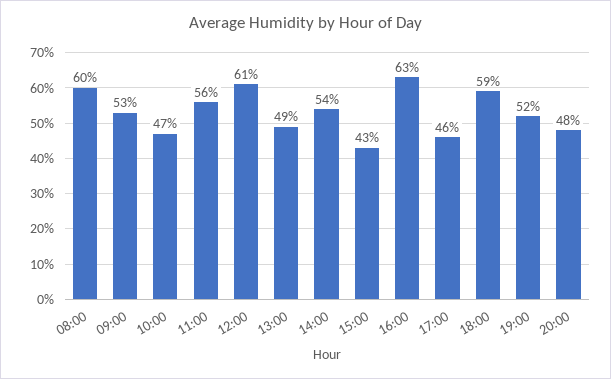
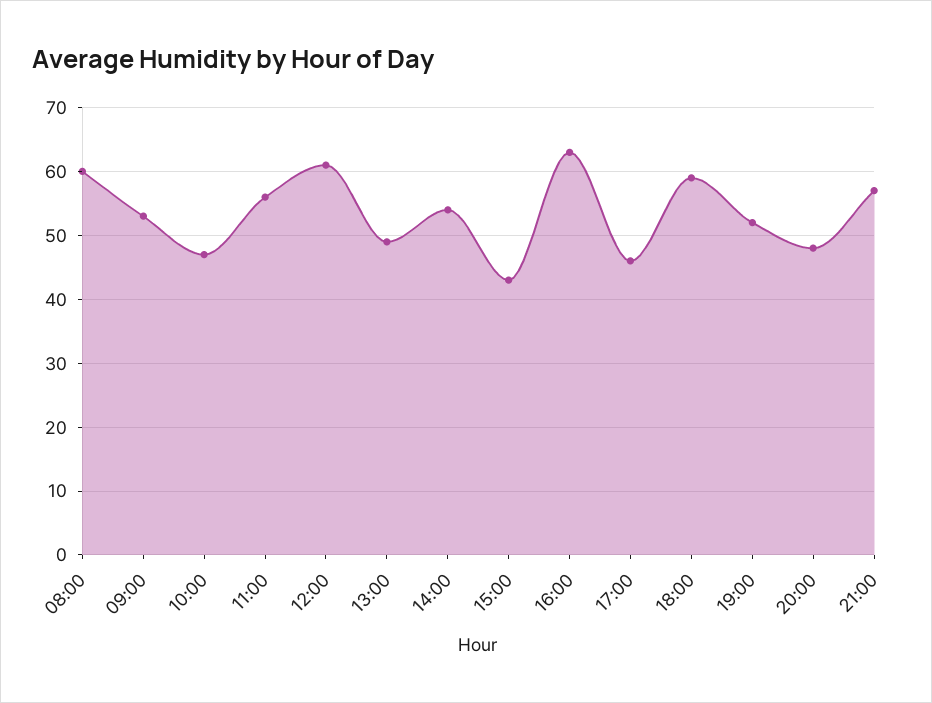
21:00: none -> 57

